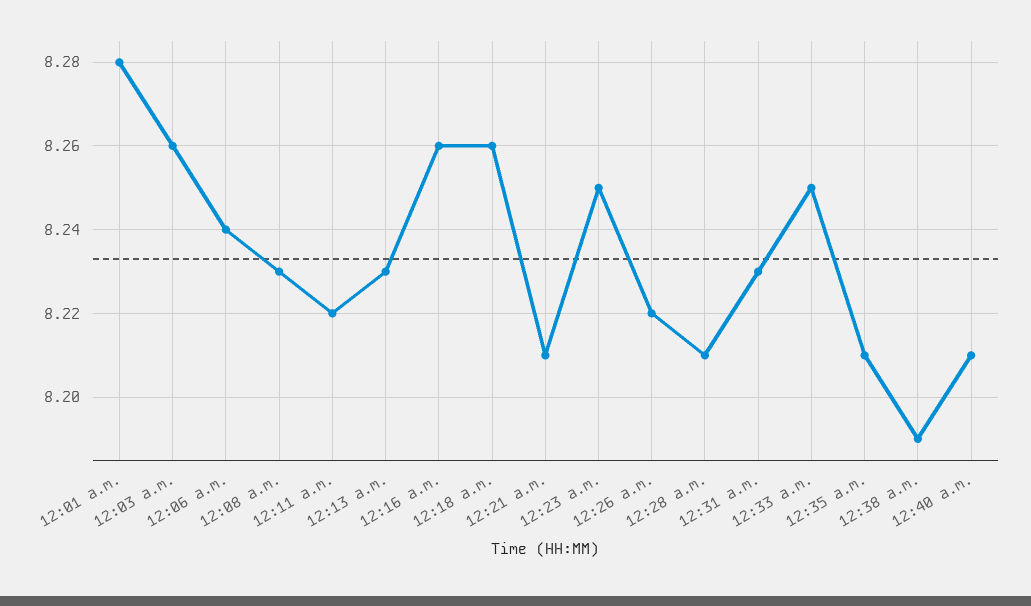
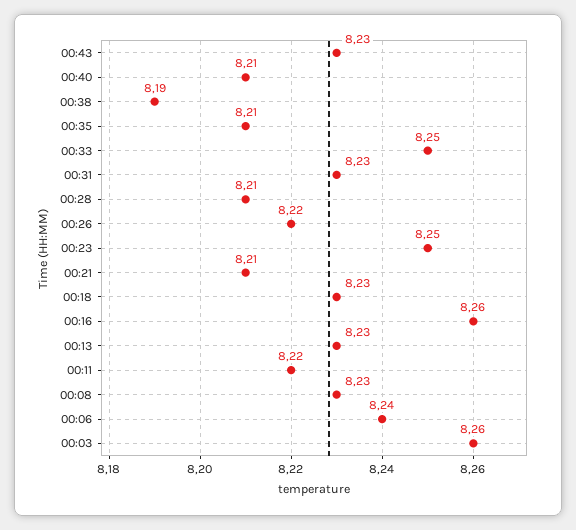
12:01 a.m.: 8.28 -> none
12:18 a.m.: 8.26 -> 8.23
00:43: none -> 8.23

